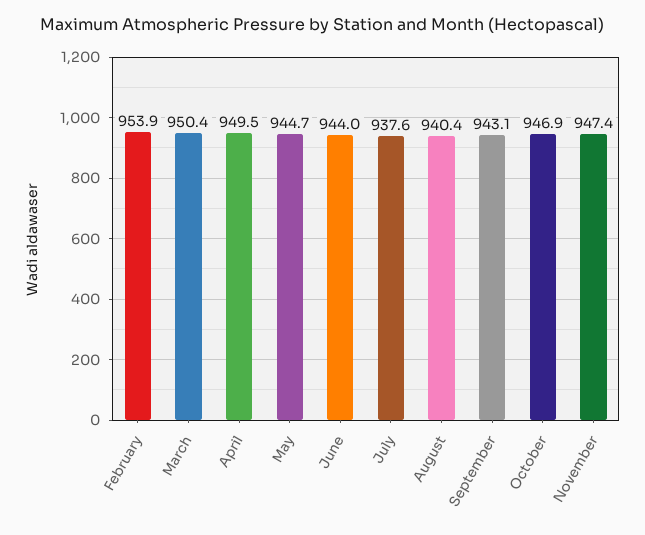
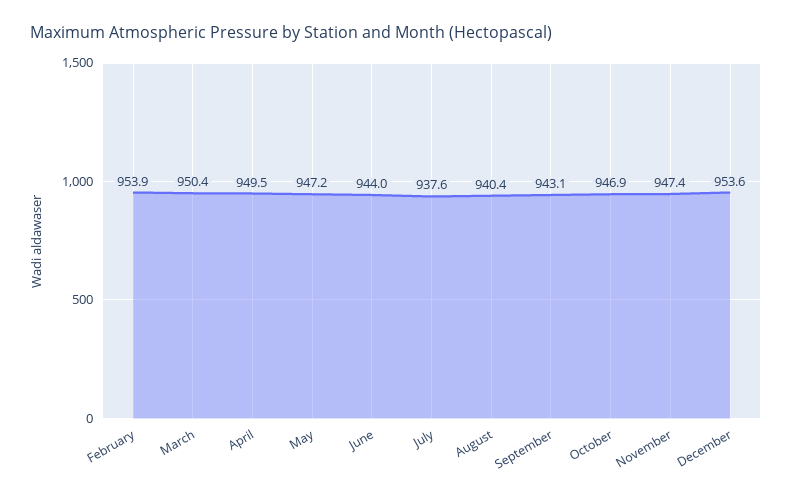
May: 944.7 -> 947.2
December: none -> 953.6

